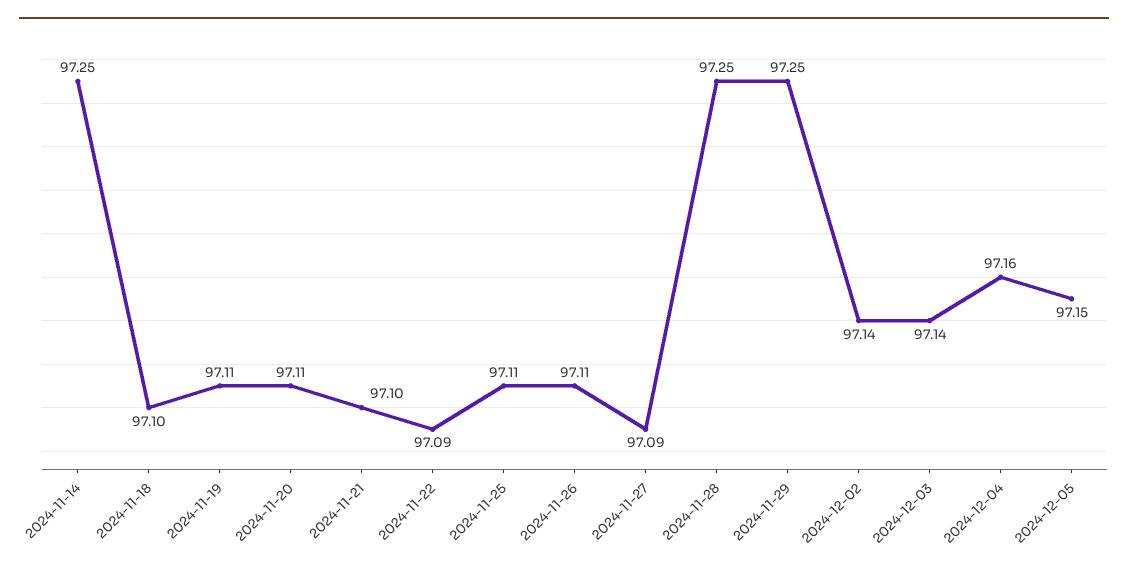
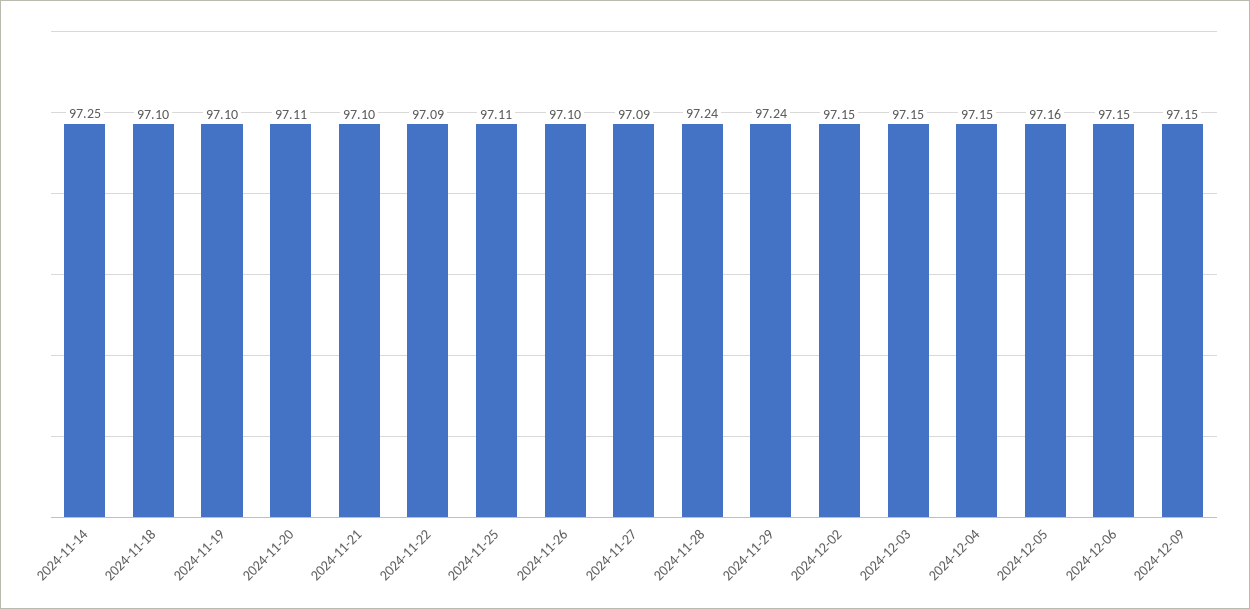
2024-11-19: 97.11 -> 97.1
2024-11-26: 97.11 -> 97.1
2024-11-28: 97.25 -> 97.24
2024-11-29: 97.25 -> 97.24
2024-12-02: 97.14 -> 97.15
2024-12-03: 97.14 -> 97.15
2024-12-04: 97.16 -> 97.15
2024-12-05: 97.15 -> 97.16
2024-12-06: none -> 97.15
2024-12-09: none -> 97.15

